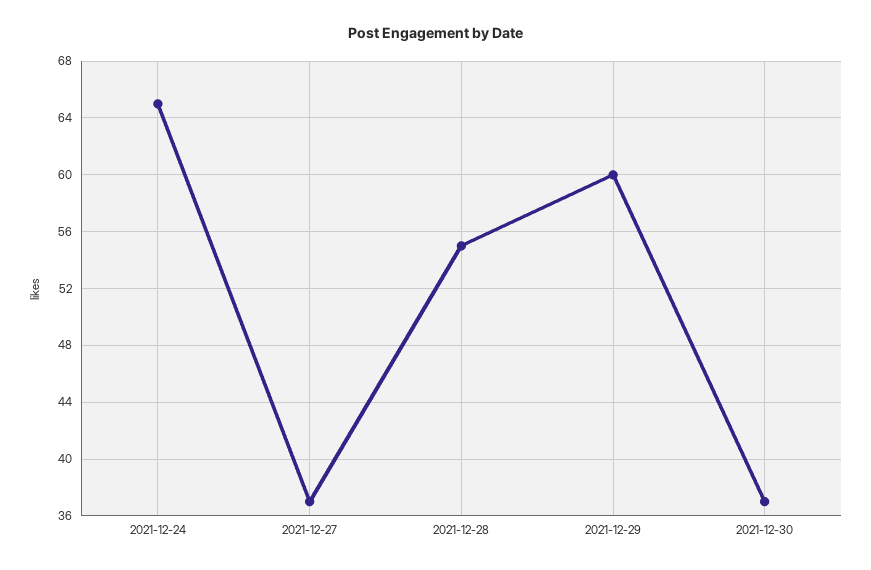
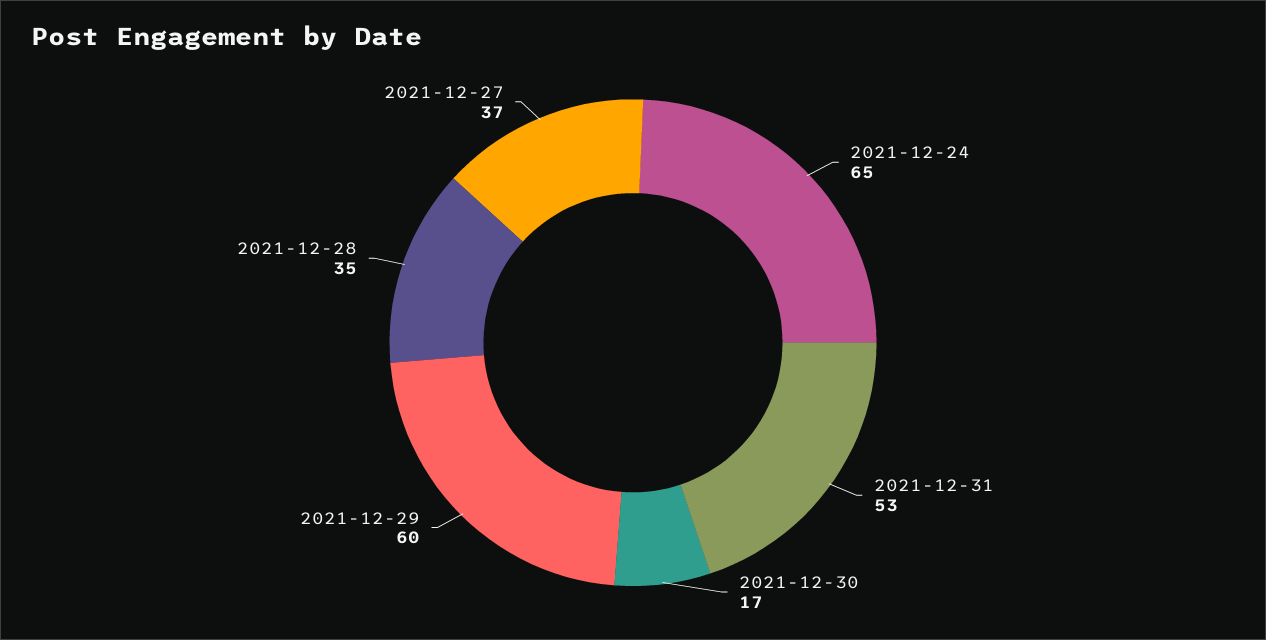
2021-12-28: 55 -> 35
2021-12-30: 37 -> 17
2021-12-31: none -> 53

